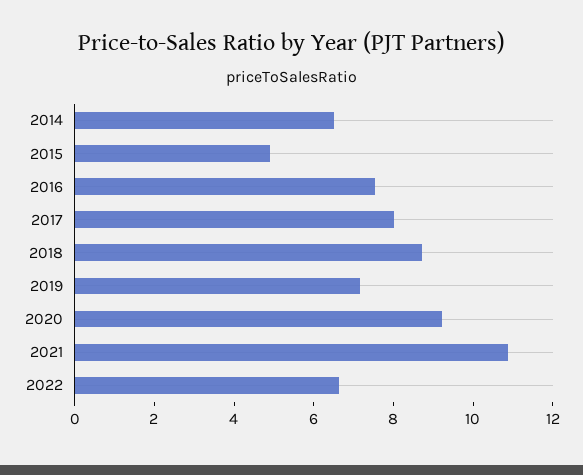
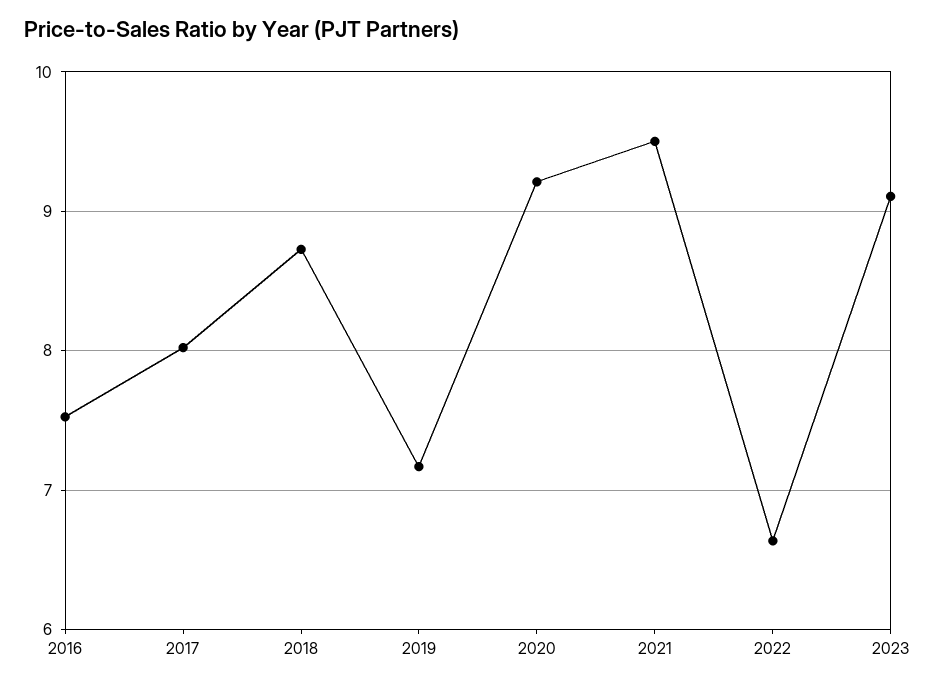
2014: 6.5 -> none
2015: 5 -> none
2021: 11 -> 9.5
2023: none -> 9.1

